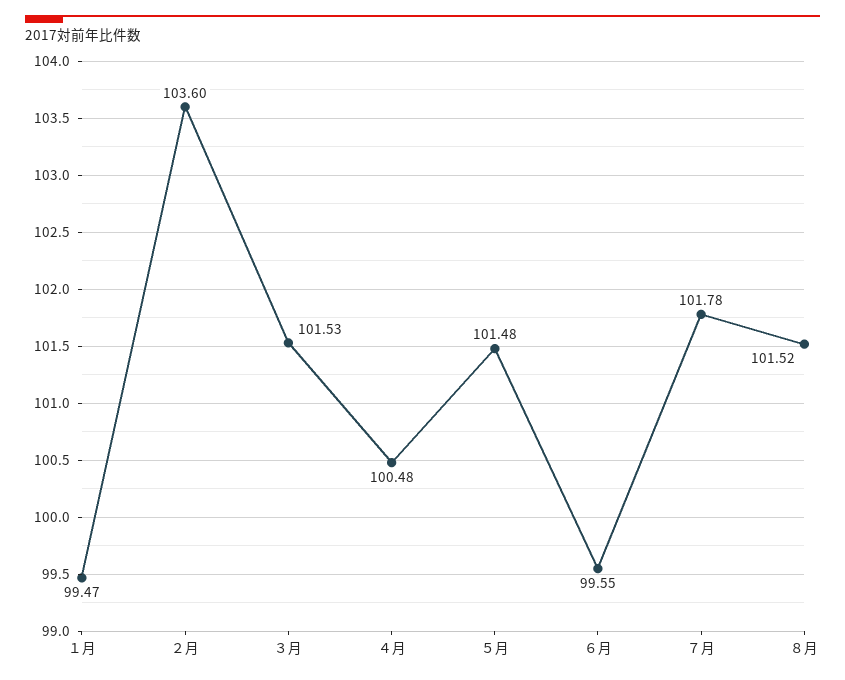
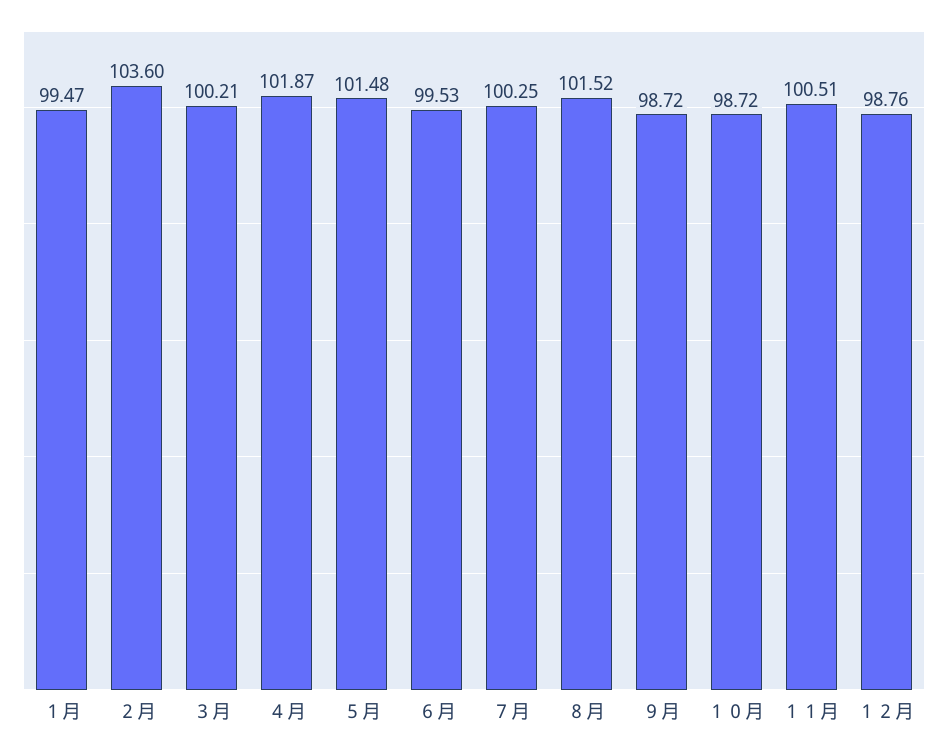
３月: 101.53 -> 100.21
４月: 100.48 -> 101.87
６月: 99.55 -> 99.53
７月: 101.78 -> 100.25
９月: none -> 98.72
１０月: none -> 98.72
１１月: none -> 100.51
１２月: none -> 98.76

